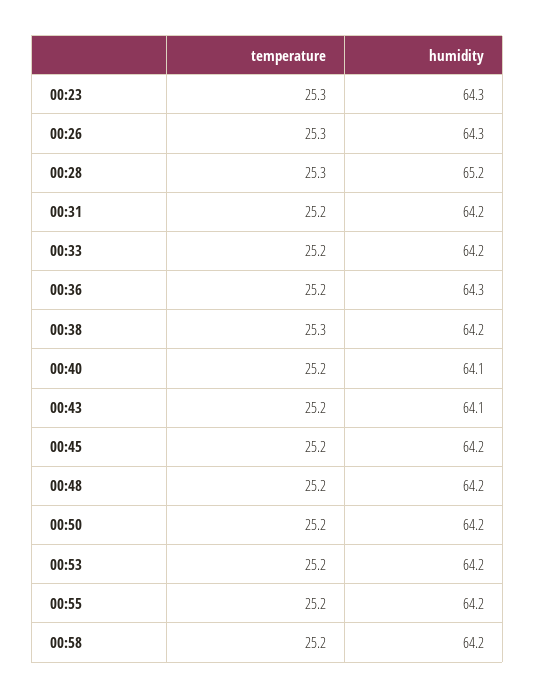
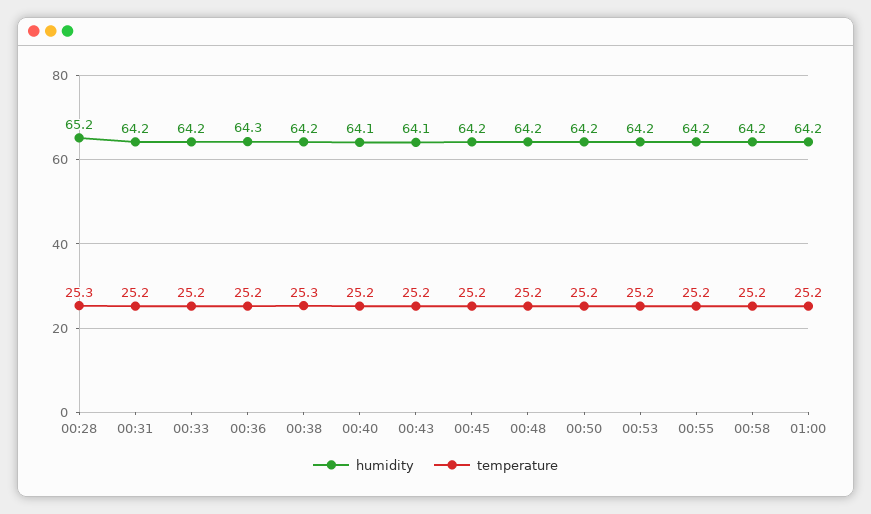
temperature, 00:23: 25.3 -> none
humidity, 00:23: 64.3 -> none
temperature, 00:26: 25.3 -> none
humidity, 00:26: 64.3 -> none
humidity, 01:00: none -> 64.2
temperature, 01:00: none -> 25.2

